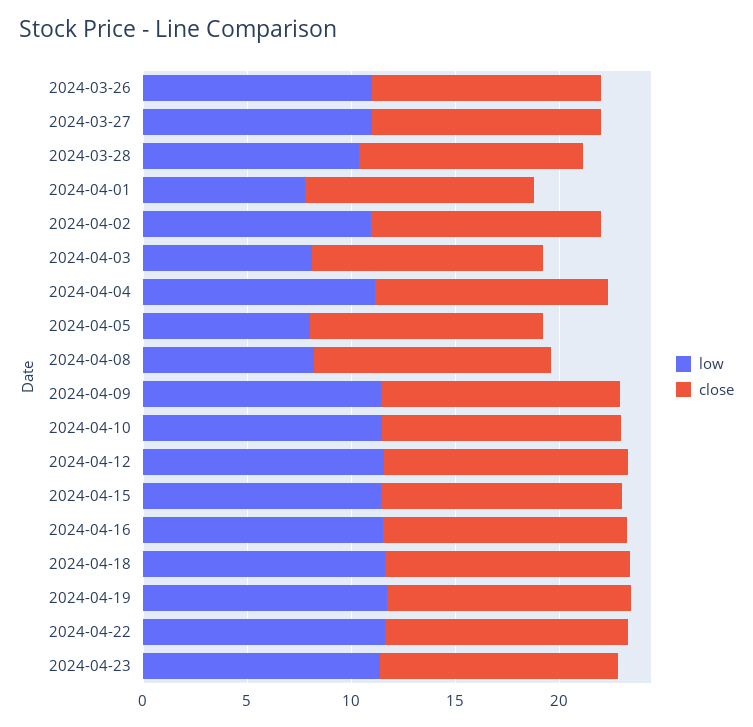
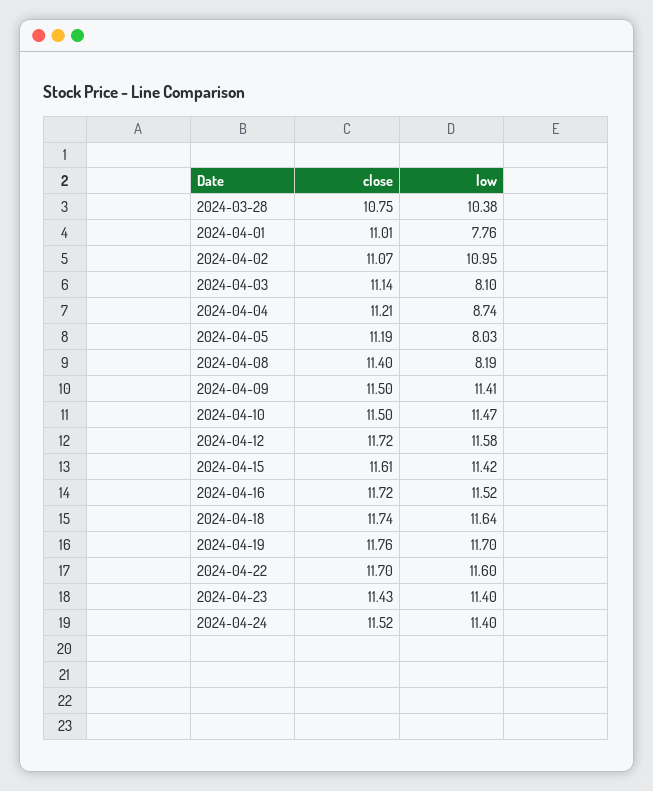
low, 2024-03-26: 11 -> none
close, 2024-03-26: 11 -> none
low, 2024-03-27: 11 -> none
close, 2024-03-27: 11 -> none
low, 2024-04-04: 11 -> 8.74
close, 2024-04-24: none -> 11.52
low, 2024-04-24: none -> 11.4

